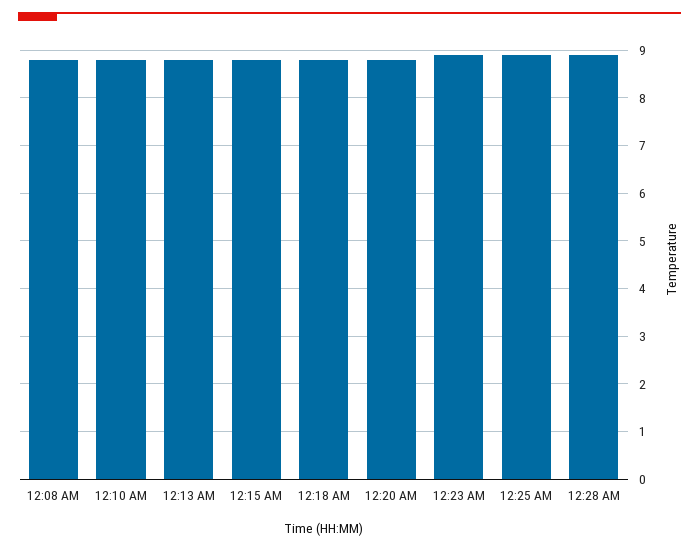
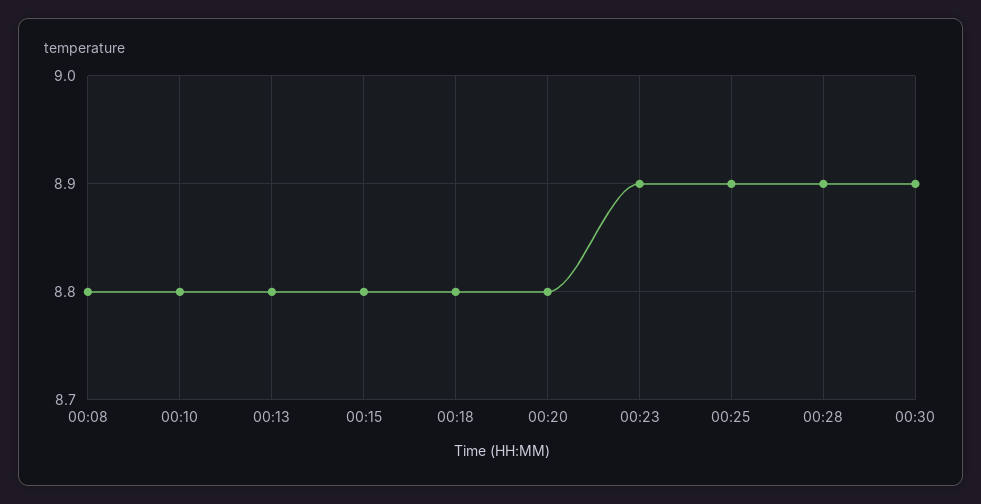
00:30: none -> 8.9

